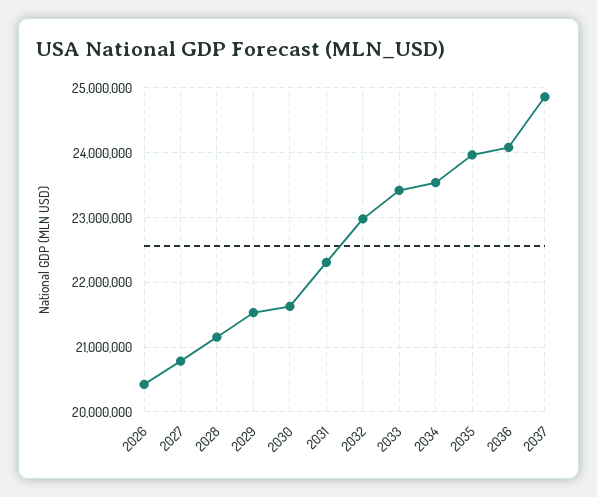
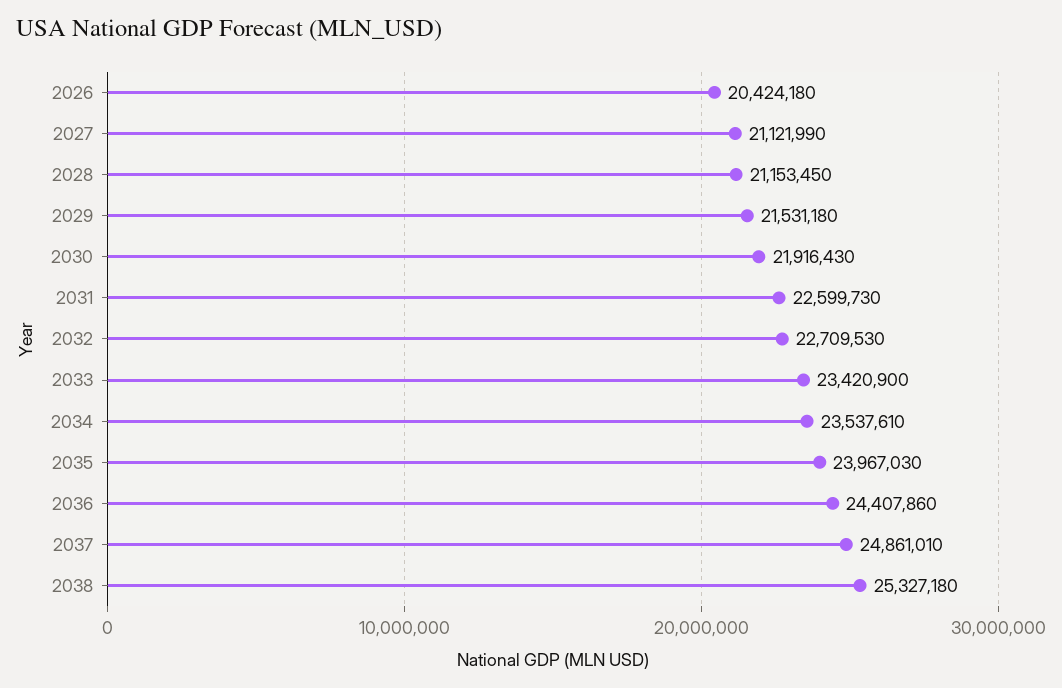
2027: 20800000 -> 21121990
2030: 21600000 -> 21916430
2031: 22300000 -> 22599730
2032: 23000000 -> 22709530
2036: 24100000 -> 24407860
2038: none -> 25327180

